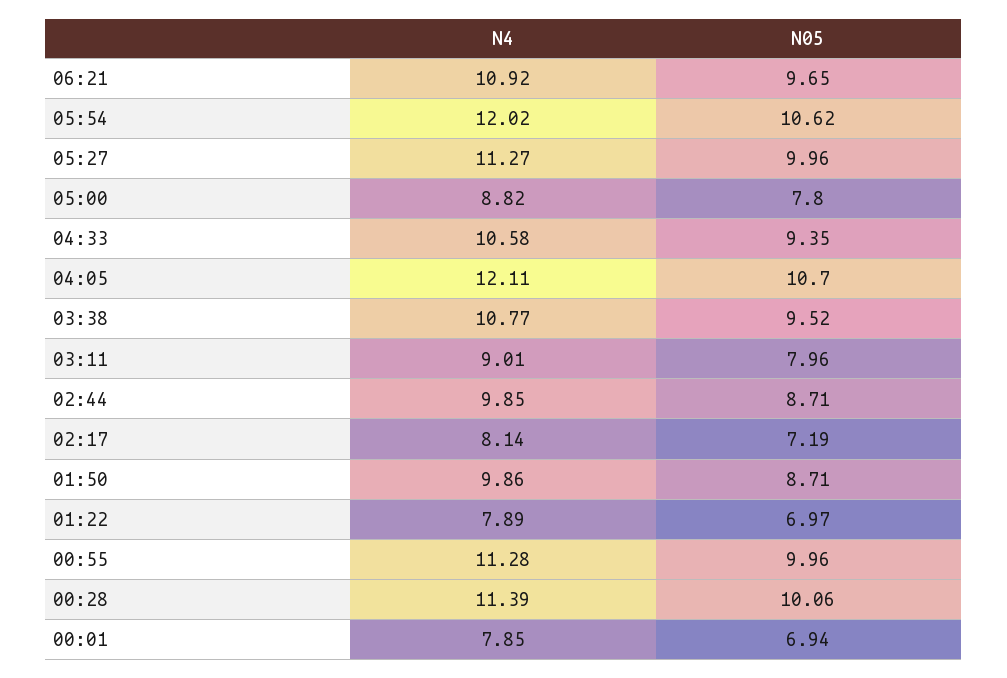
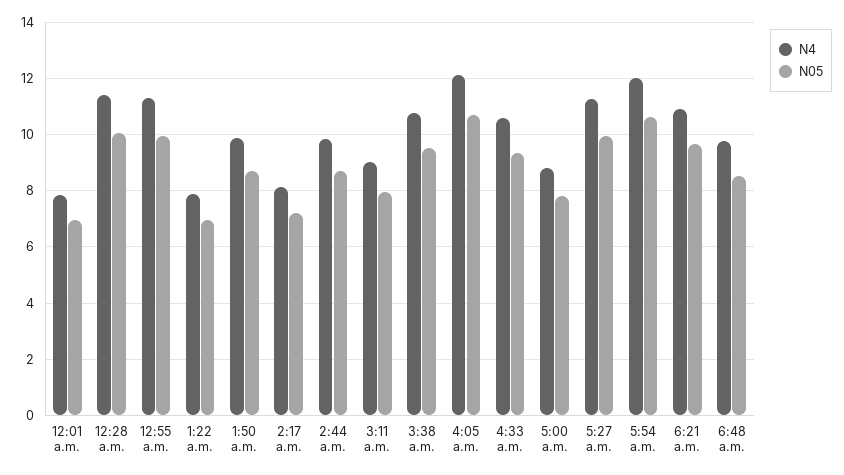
N4, 6:48 a.m.: none -> 9.75
N05, 6:48 a.m.: none -> 8.5

